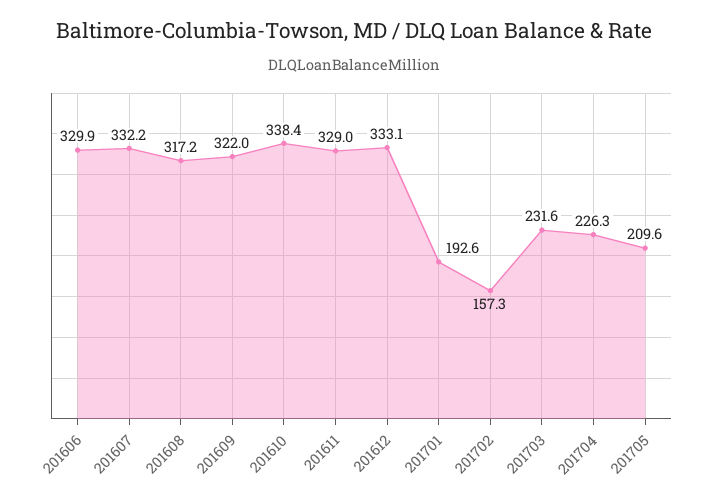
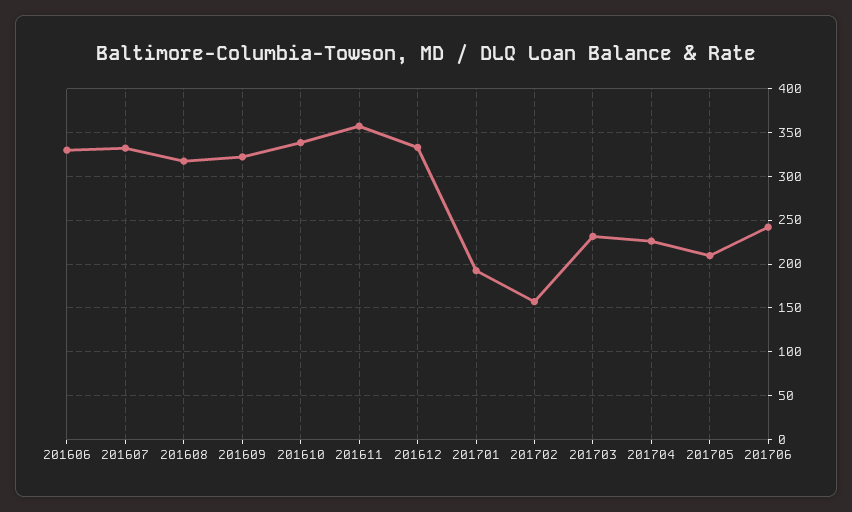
201611: 329 -> 360
201706: none -> 240

